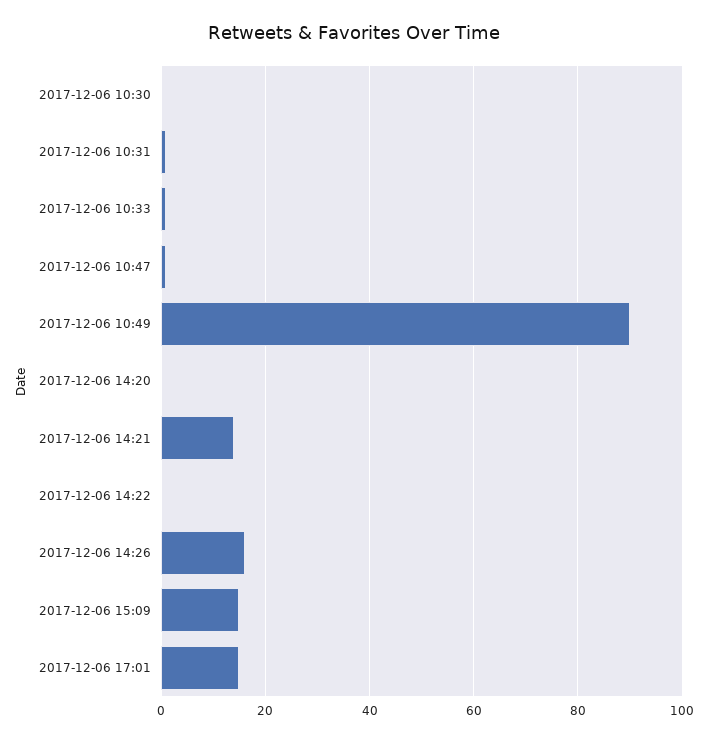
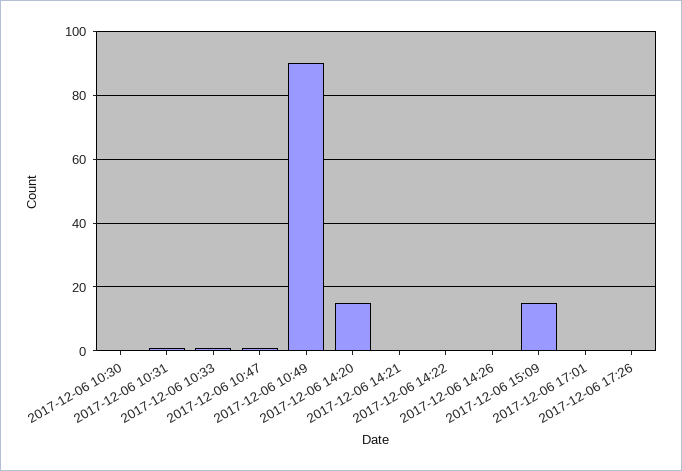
2017-12-06 14:20: 0 -> 15
2017-12-06 14:21: 15 -> 0
2017-12-06 14:26: 15 -> 0
2017-12-06 17:01: 15 -> 0
2017-12-06 17:26: none -> 0

